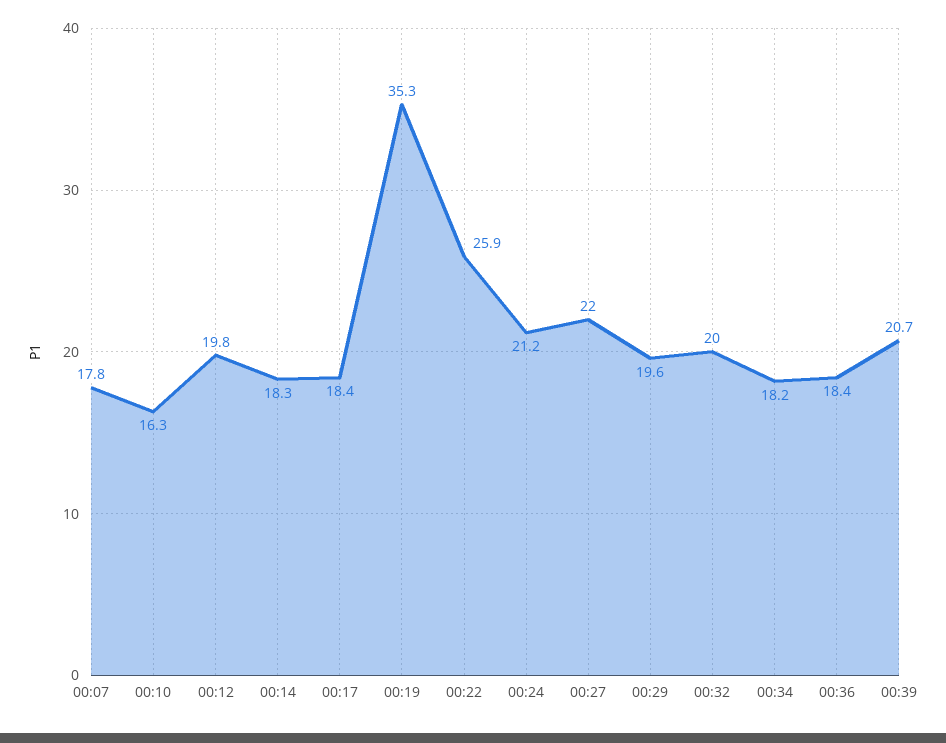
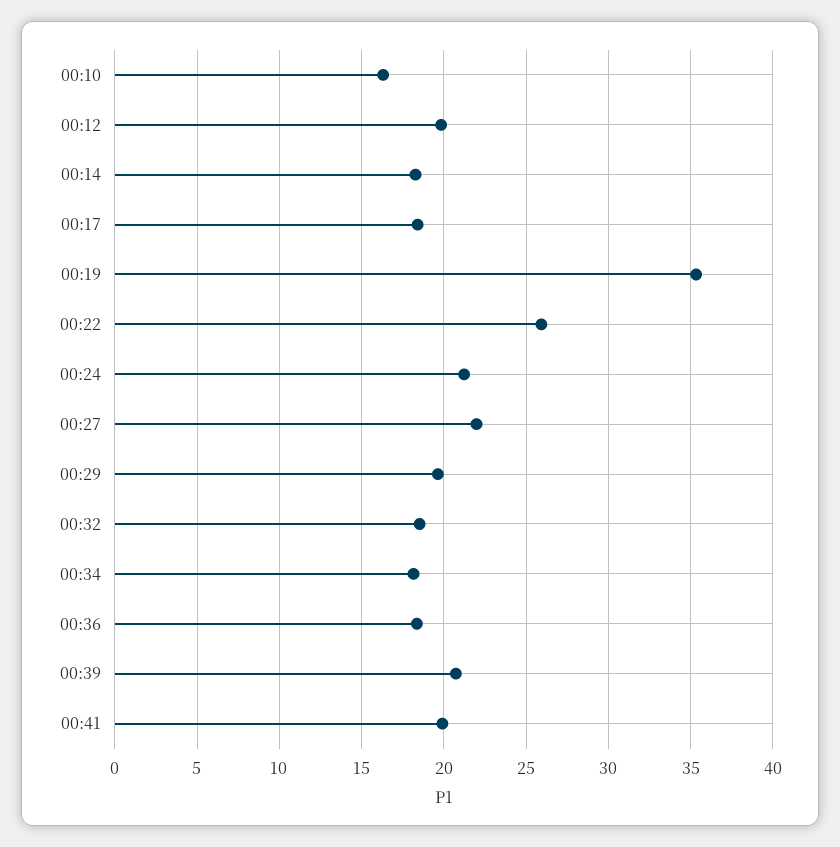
00:07: 17.8 -> none
00:32: 20 -> 18.5
00:41: none -> 20

